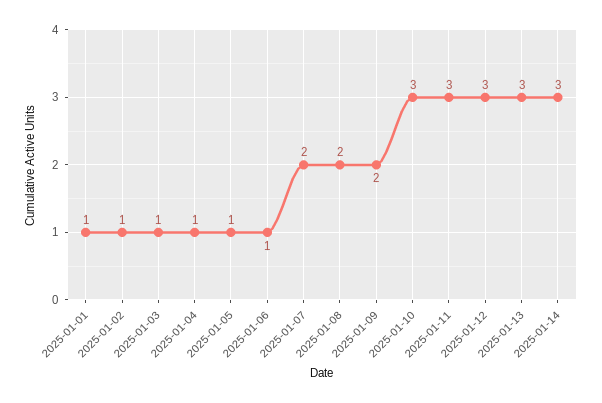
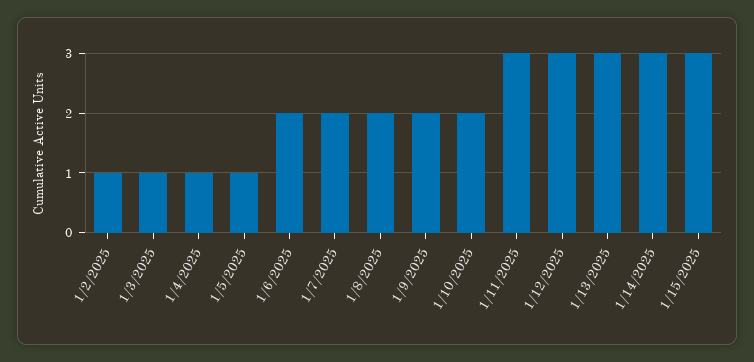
2025-01-01: 1 -> none
2025-01-06: 1 -> 2
2025-01-10: 3 -> 2
1/15/2025: none -> 3

